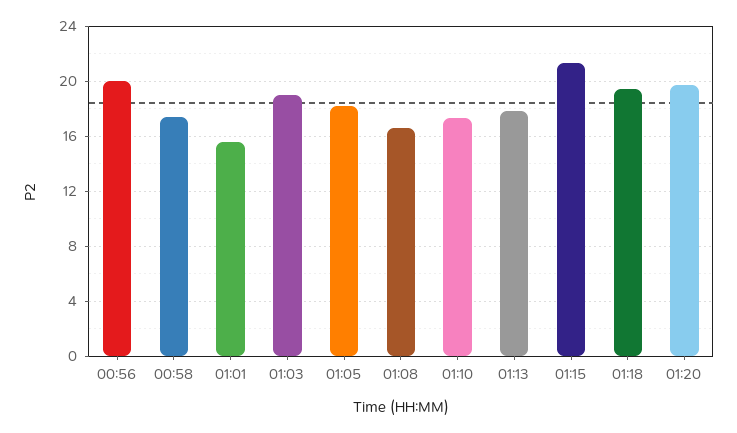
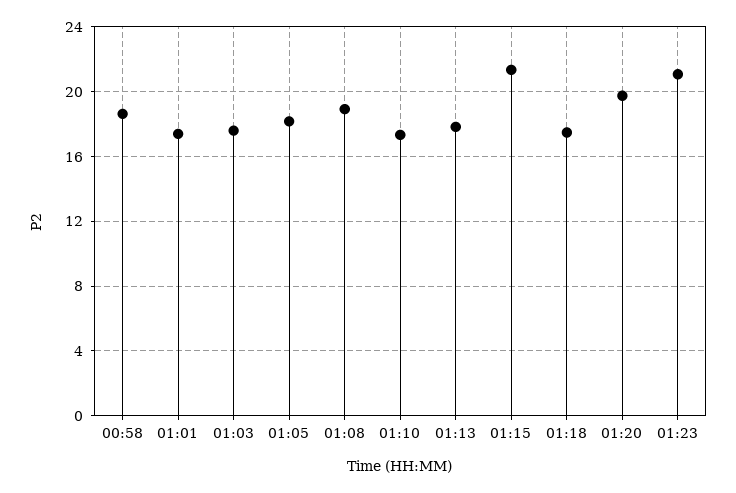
00:56: 20 -> none
00:58: 17.5 -> 18.5
01:01: 15.5 -> 17.5
01:03: 19 -> 17.5
01:08: 16.5 -> 19
01:18: 19.5 -> 17.5
01:23: none -> 21

